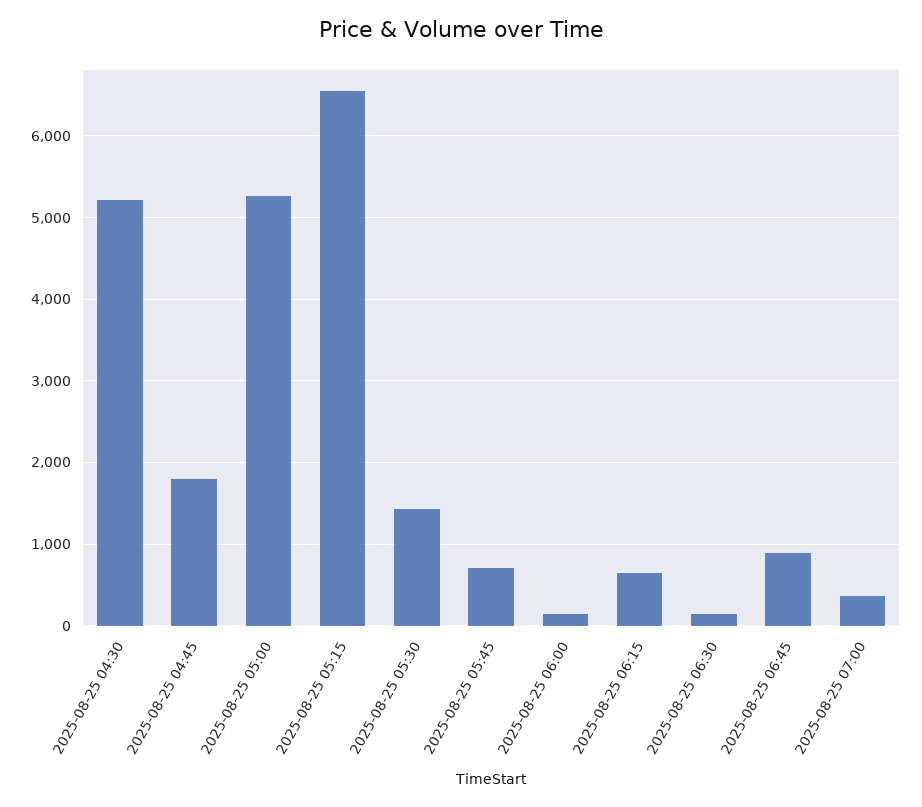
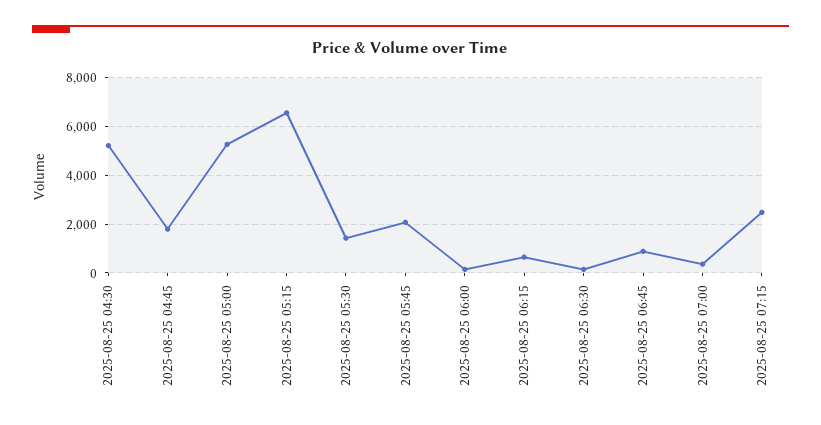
2025-08-25 05:45: 700 -> 2000
2025-08-25 07:15: none -> 2500

